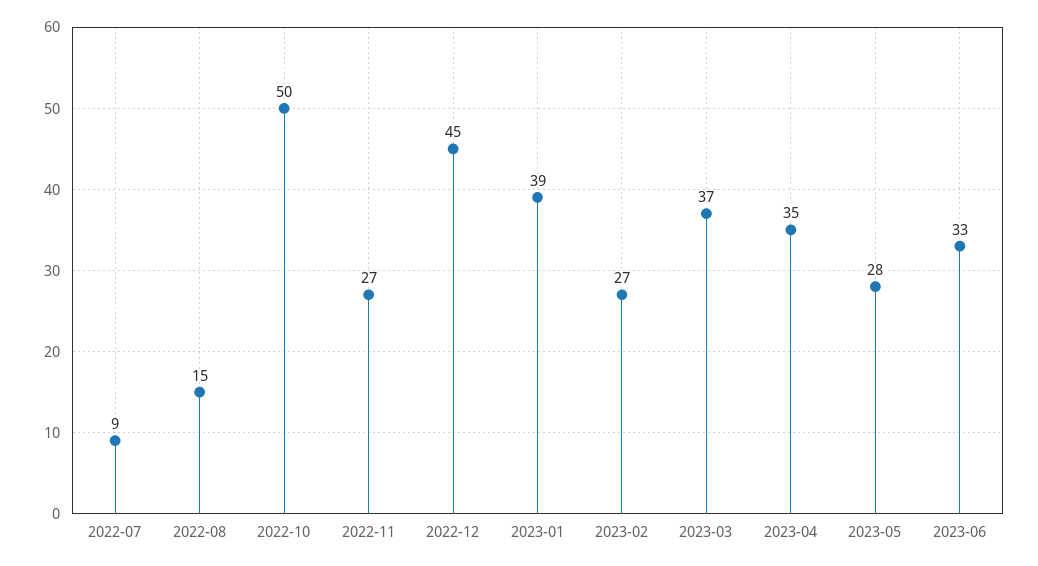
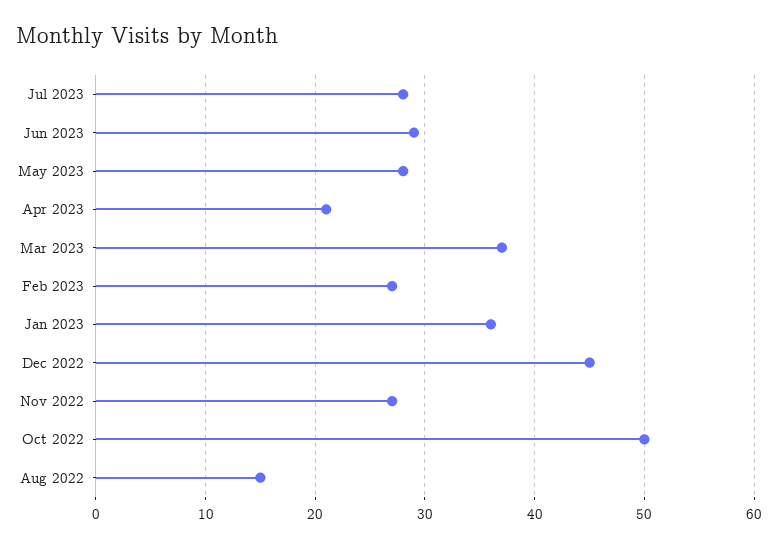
2022-07: 9 -> none
2023-01: 39 -> 36
2023-04: 35 -> 21
2023-06: 33 -> 29
Jul 2023: none -> 28

